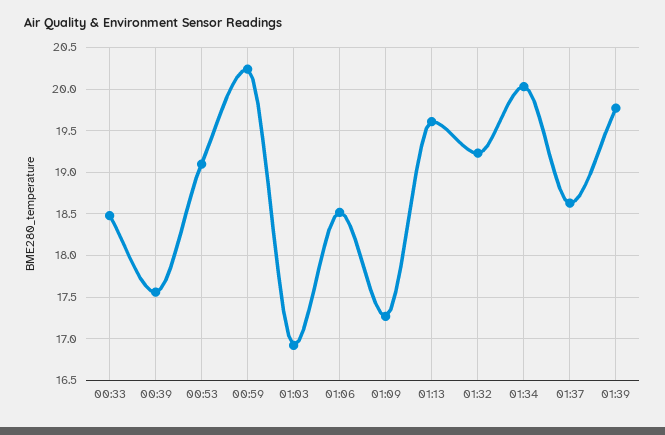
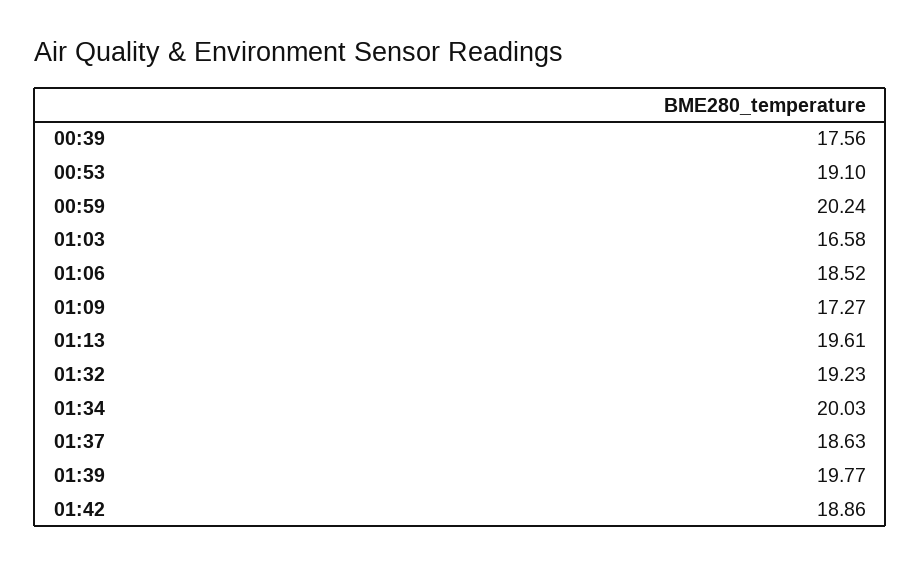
00:33: 18.5 -> none
01:03: 16.9 -> 16.58
01:42: none -> 18.86

